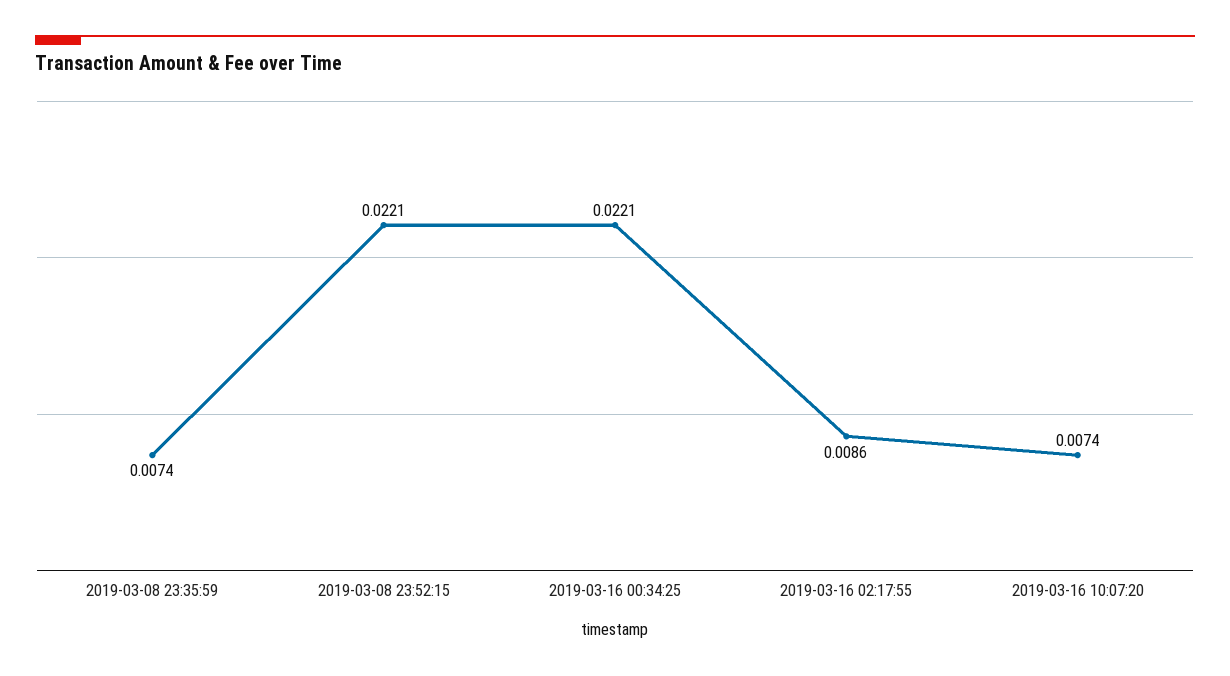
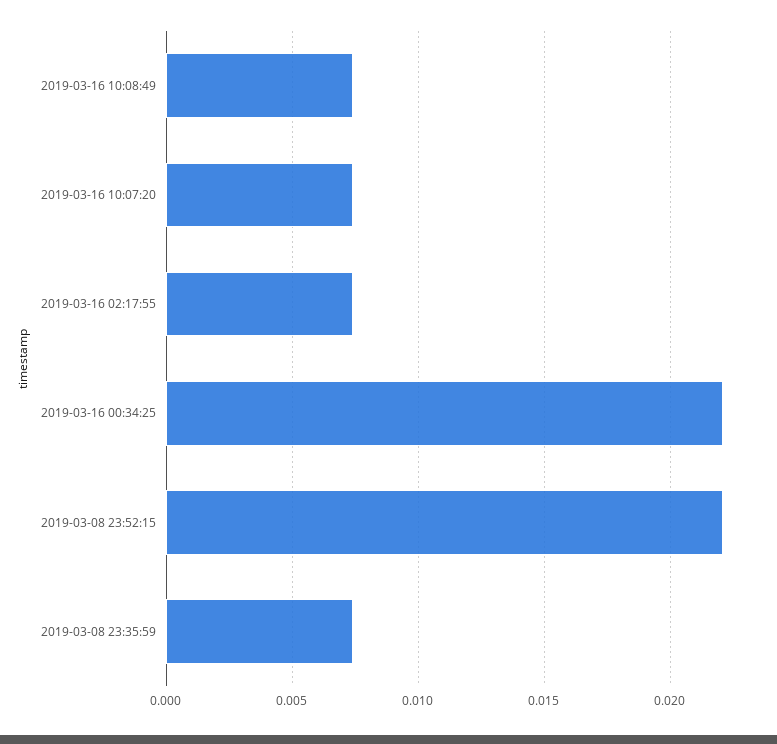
2019-03-16 02:17:55: 0.0086 -> 0.0075
2019-03-16 10:08:49: none -> 0.0075

